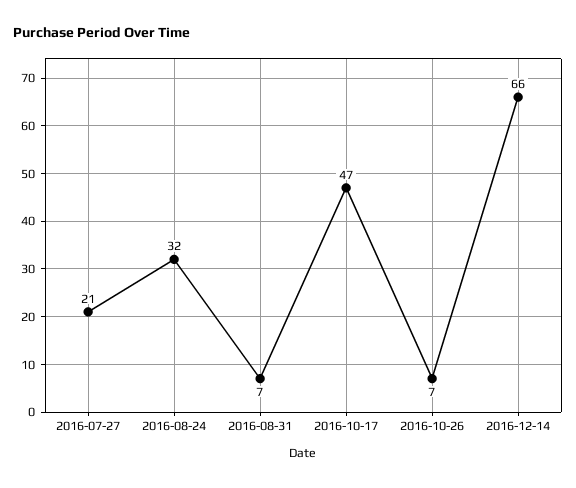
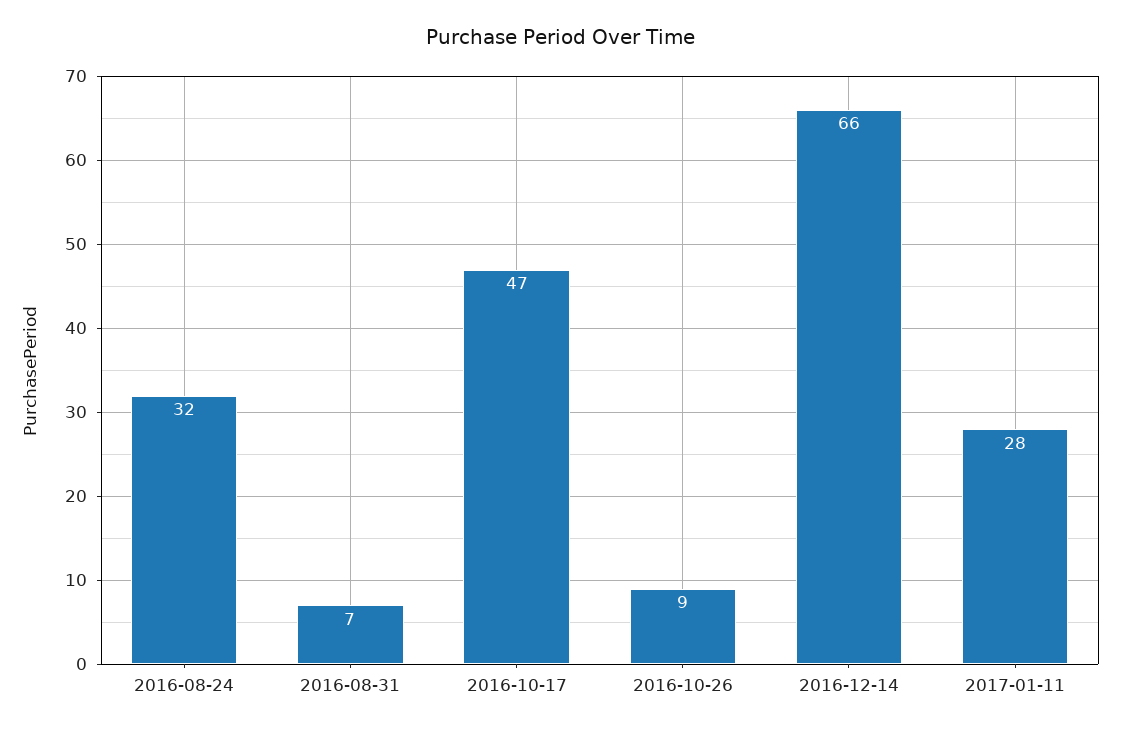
2016-07-27: 21 -> none
2016-10-26: 7 -> 9
2017-01-11: none -> 28

